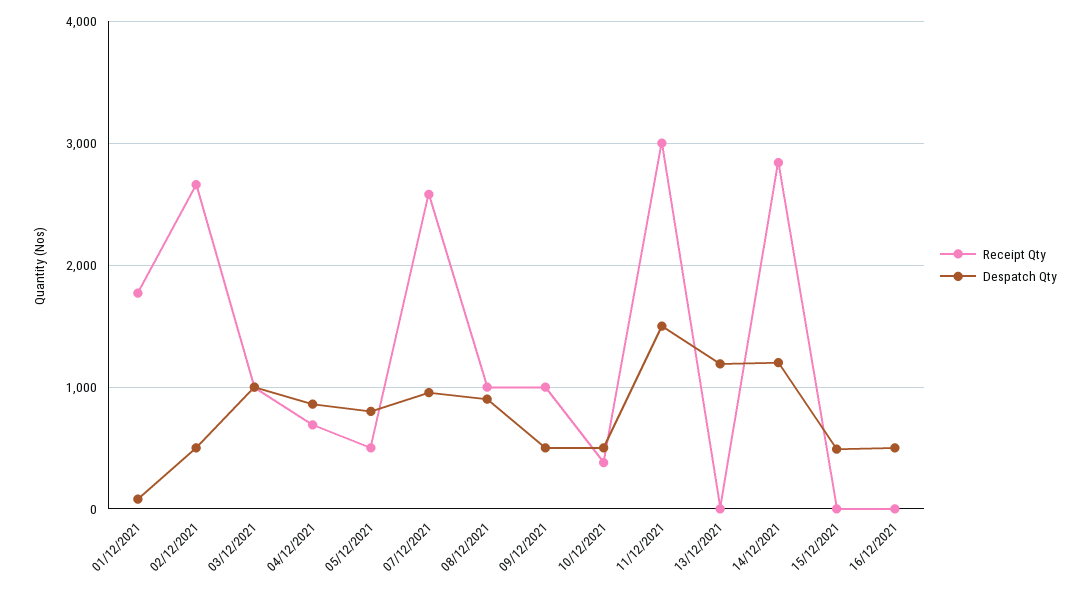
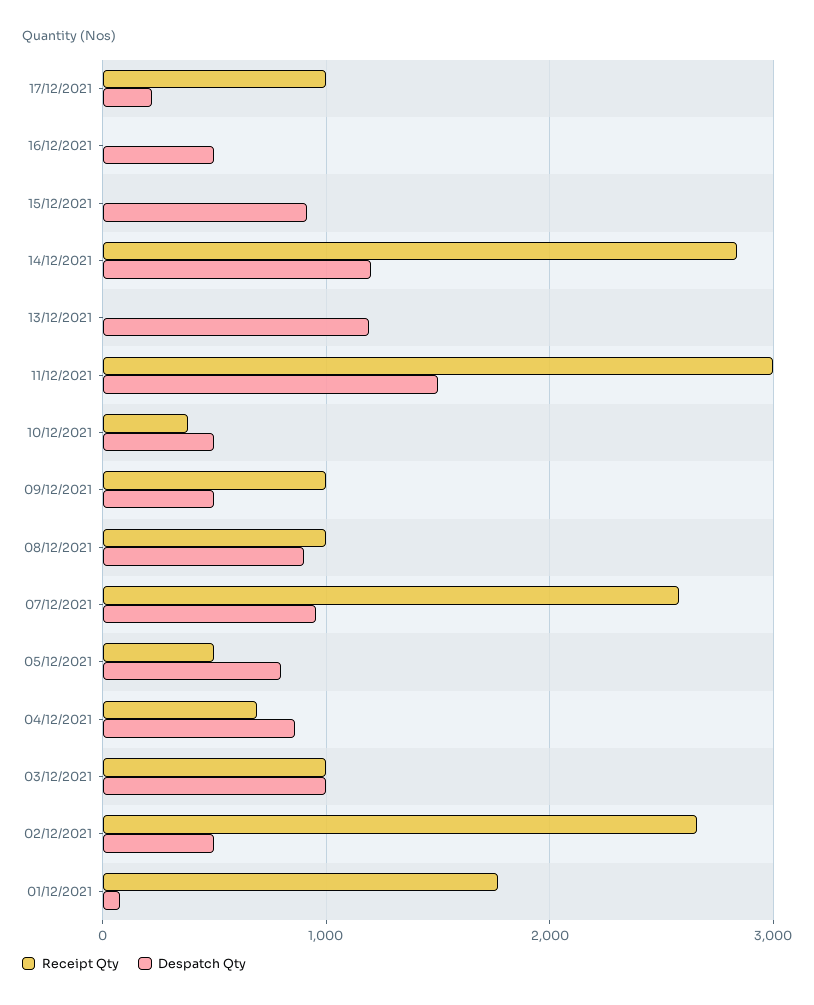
Despatch Qty, 15/12/2021: 500 -> 900
Receipt Qty, 17/12/2021: none -> 1000
Despatch Qty, 17/12/2021: none -> 200

